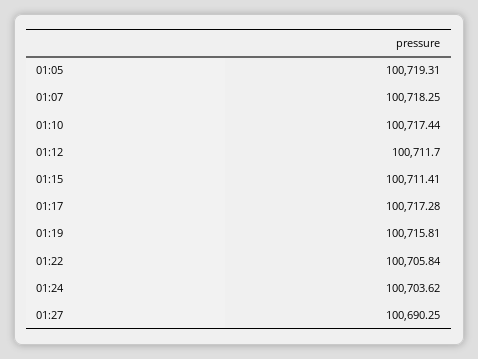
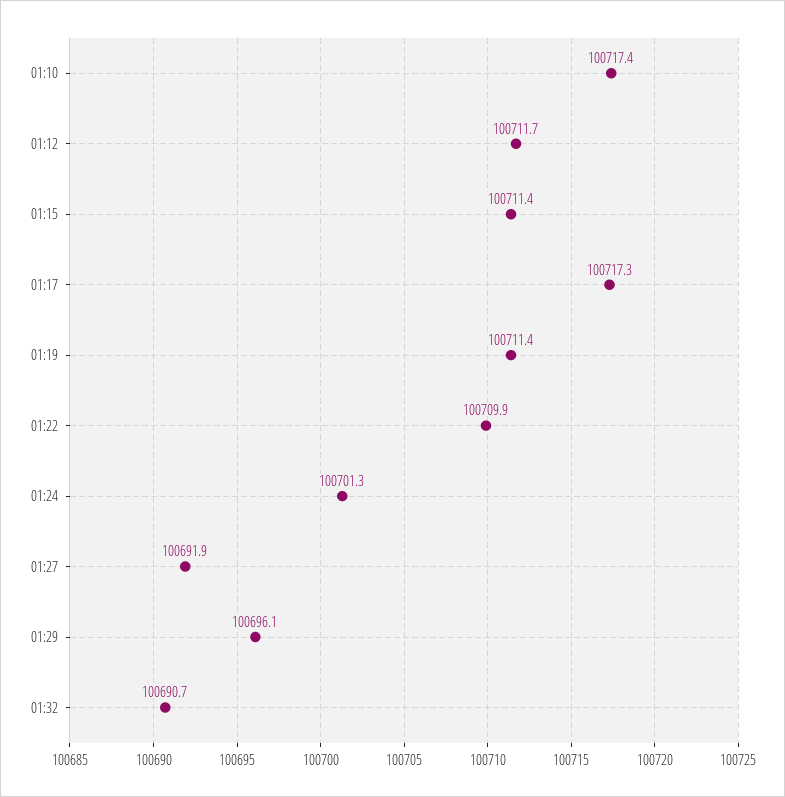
01:05: 100719.31 -> none
01:07: 100718.25 -> none
01:19: 100715.81 -> 100711.4
01:22: 100705.84 -> 100709.9
01:24: 100703.62 -> 100701.3
01:27: 100690.25 -> 100691.9
01:29: none -> 100696.1
01:32: none -> 100690.7

